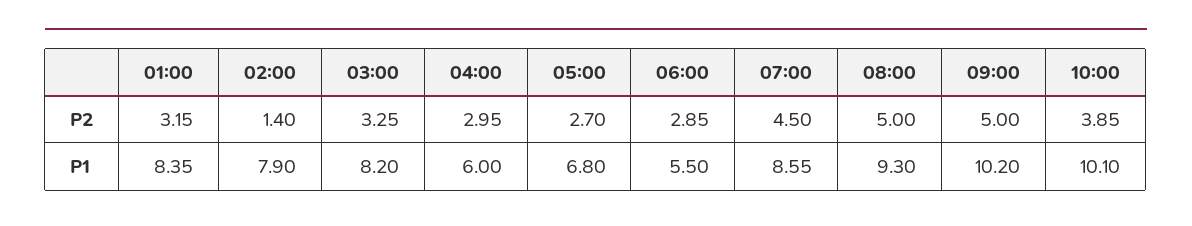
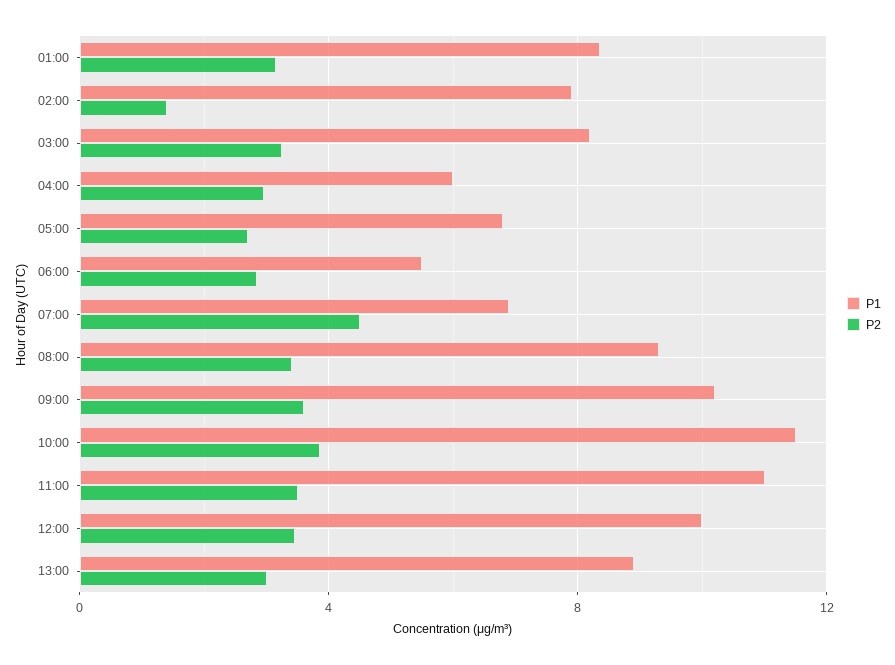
P2, 08:00: 5 -> 3.5
P2, 09:00: 5 -> 3.5
P1, 07:00: 8.55 -> 7
P1, 10:00: 10.1 -> 11.5
P1, 11:00: none -> 11
P2, 11:00: none -> 3.5
P1, 12:00: none -> 10
P2, 12:00: none -> 3.5
P1, 13:00: none -> 9
P2, 13:00: none -> 3

